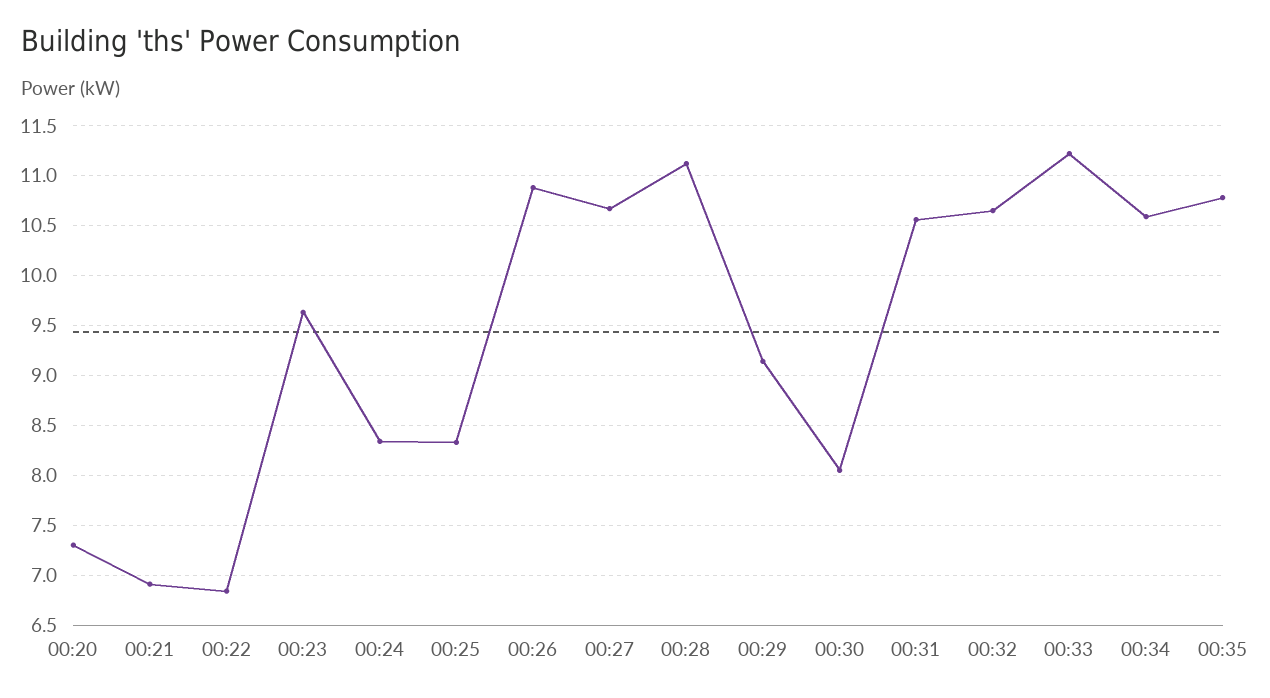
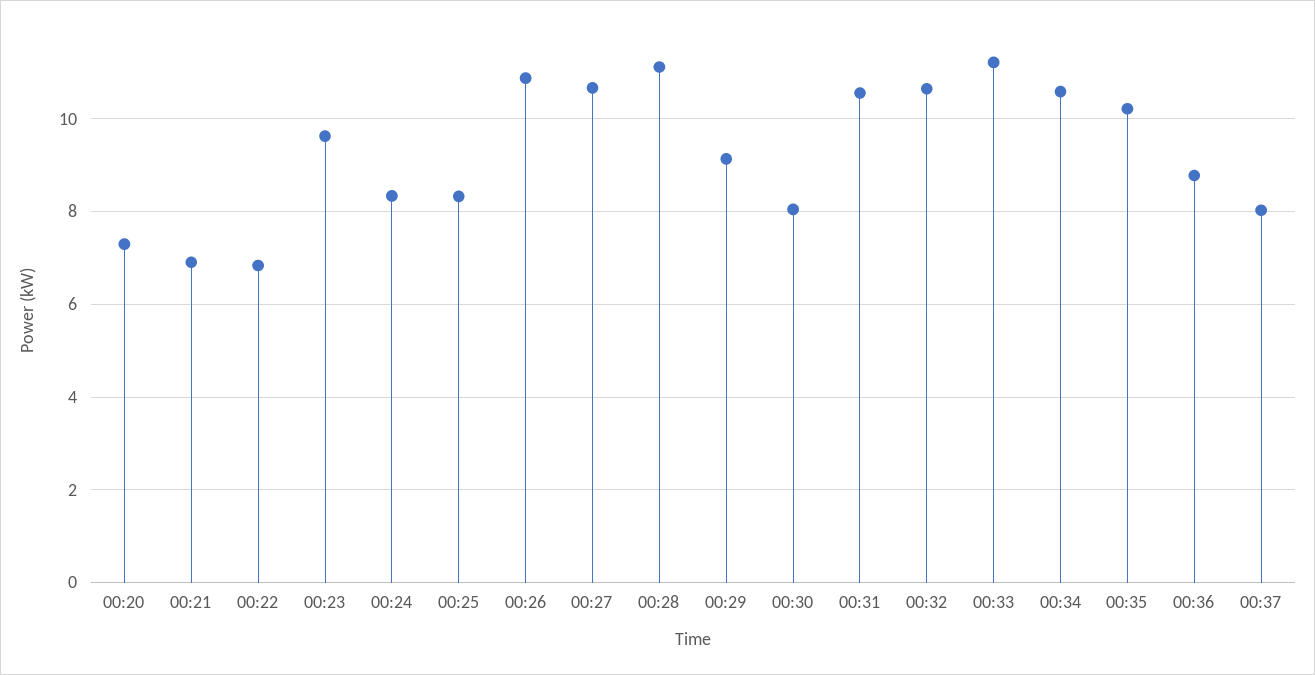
00:35: 10.8 -> 10.2
00:36: none -> 8.8
00:37: none -> 8

